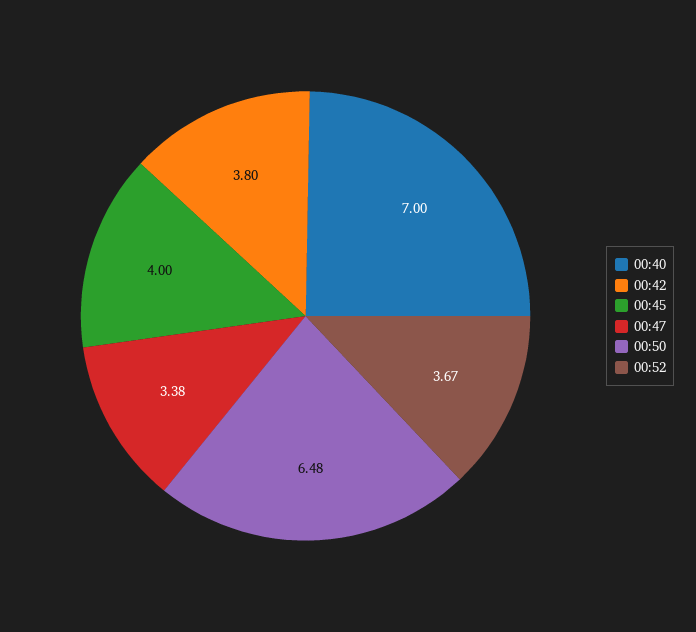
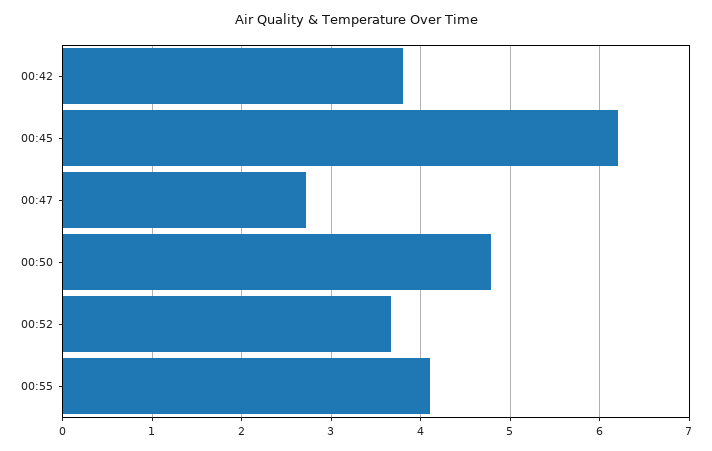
00:40: 7 -> none
00:45: 4 -> 6.2
00:47: 3.38 -> 2.7
00:50: 6.48 -> 4.8
00:55: none -> 4.1

